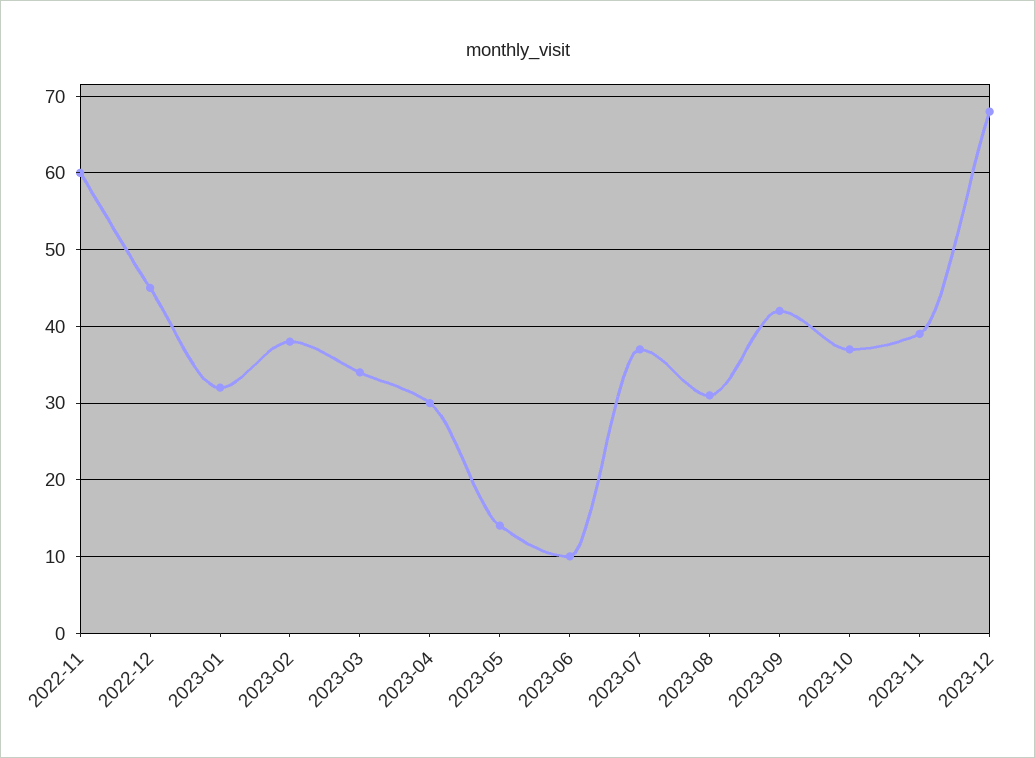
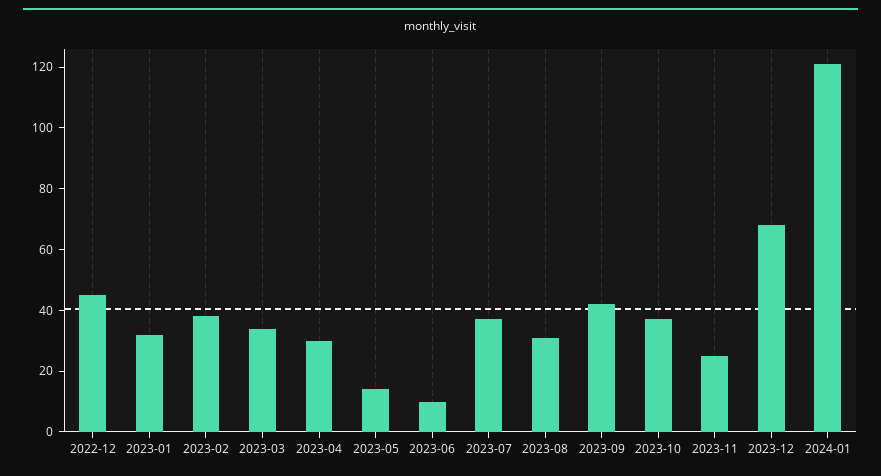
2022-11: 60 -> none
2023-11: 39 -> 25
2024-01: none -> 120

